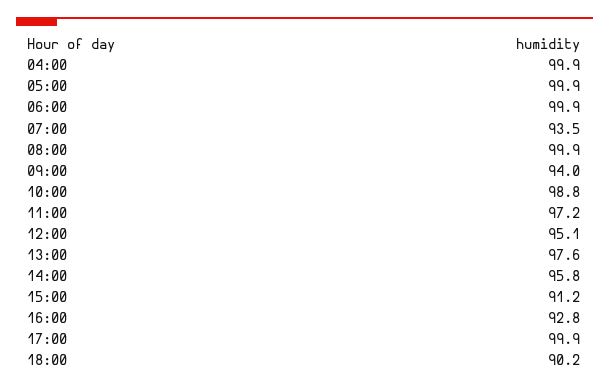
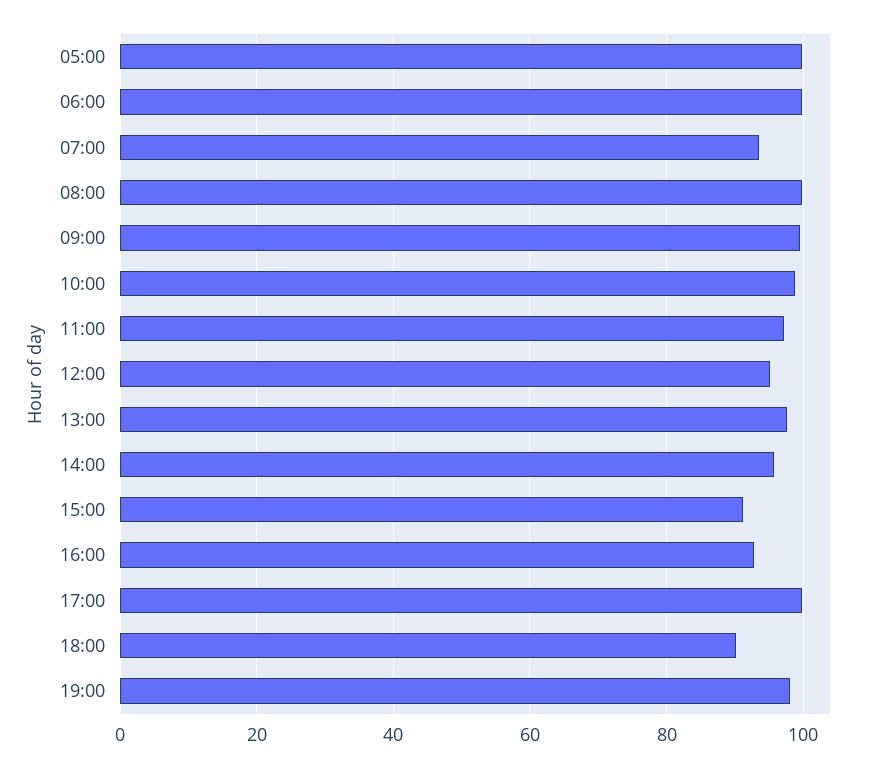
04:00: 99.9 -> none
09:00: 94 -> 100
19:00: none -> 98

